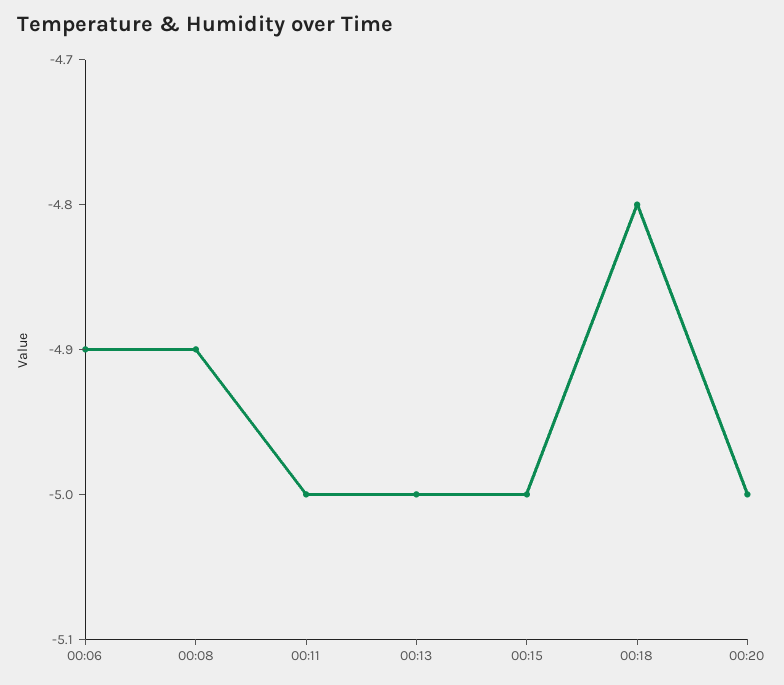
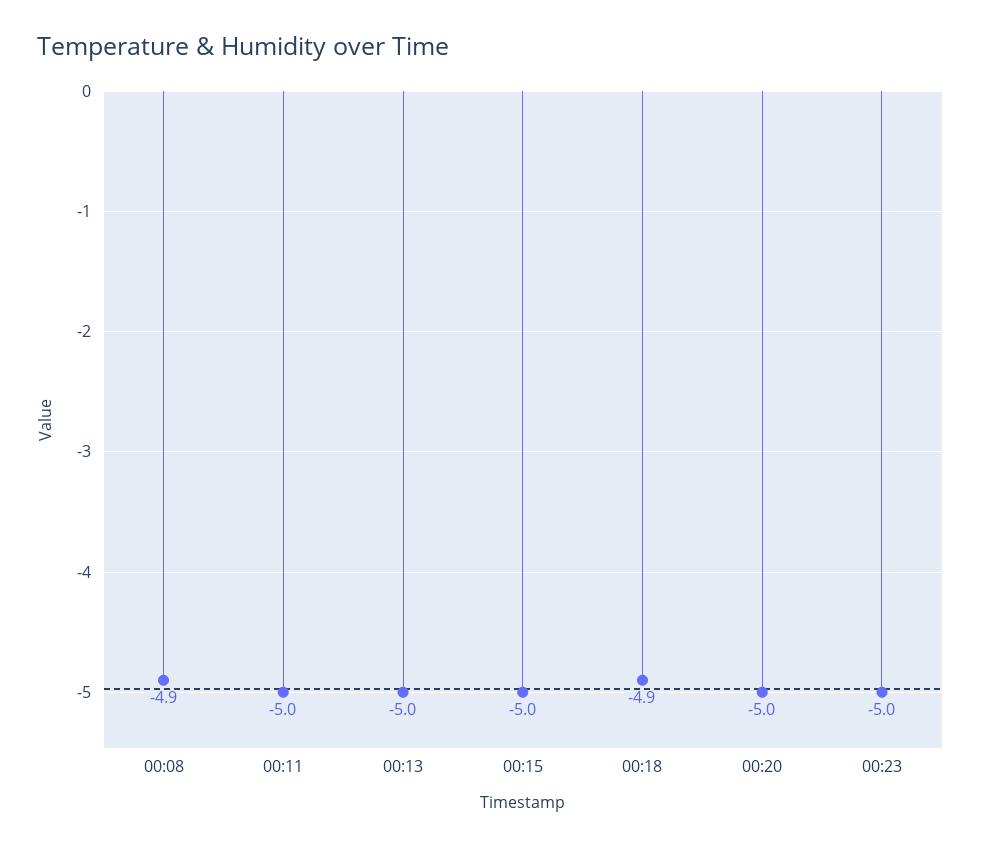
00:06: -4.9 -> none
00:18: -4.8 -> -4.9
00:23: none -> -5

